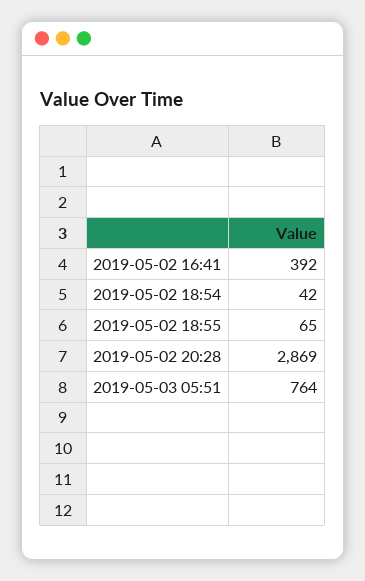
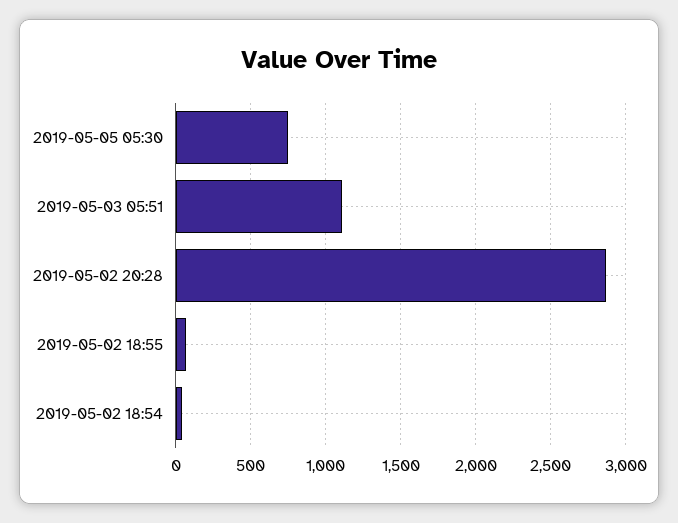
2019-05-02 16:41: 392 -> none
2019-05-03 05:51: 764 -> 1100
2019-05-05 05:30: none -> 750

